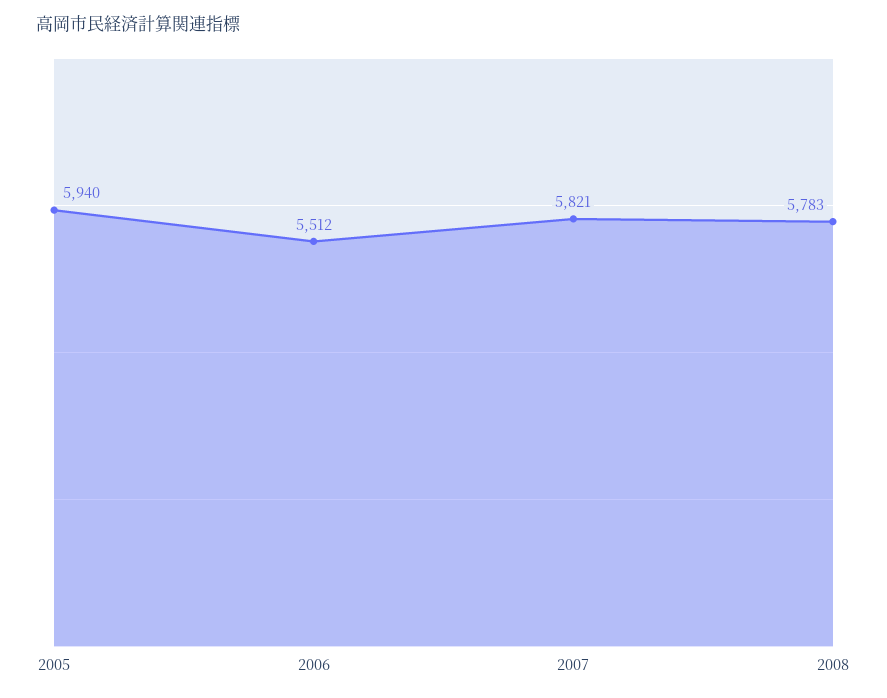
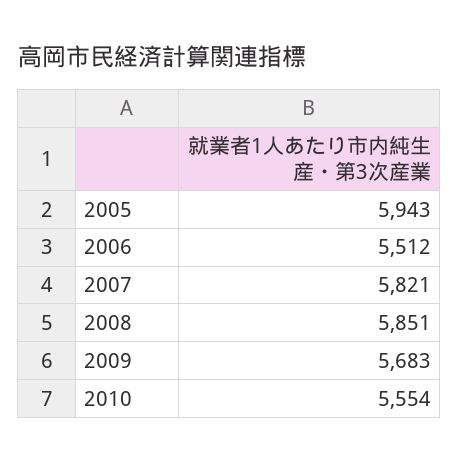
2005: 5940 -> 5943
2008: 5783 -> 5851
2009: none -> 5683
2010: none -> 5554

